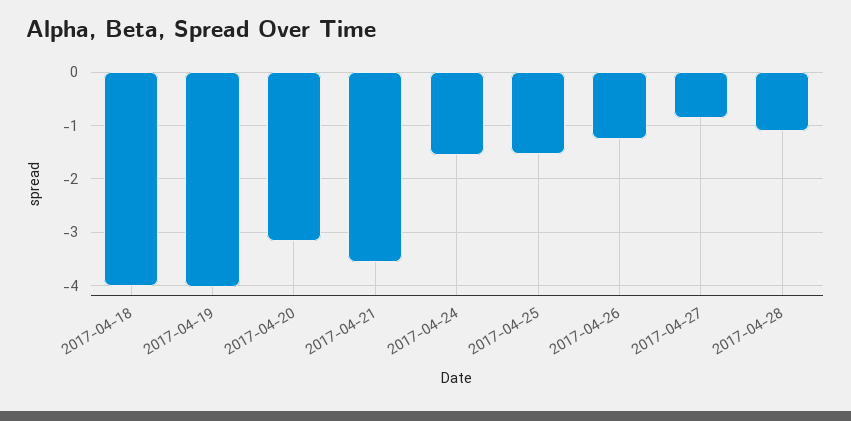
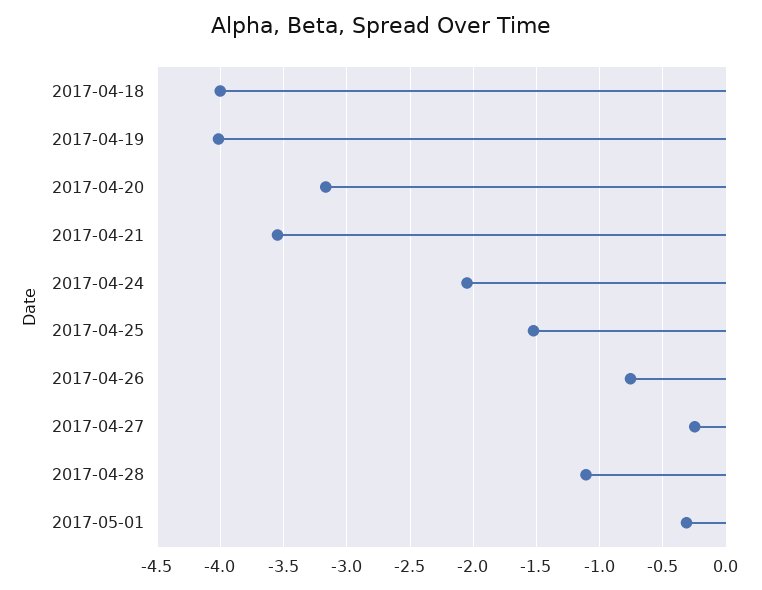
2017-04-24: -1.6 -> -2.05
2017-04-26: -1.2 -> -0.75
2017-04-27: -0.8 -> -0.25
2017-05-01: none -> -0.3

